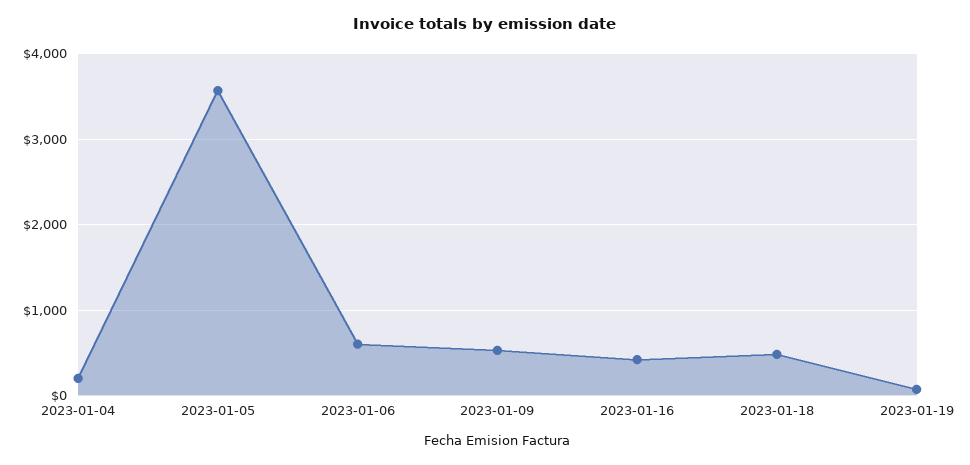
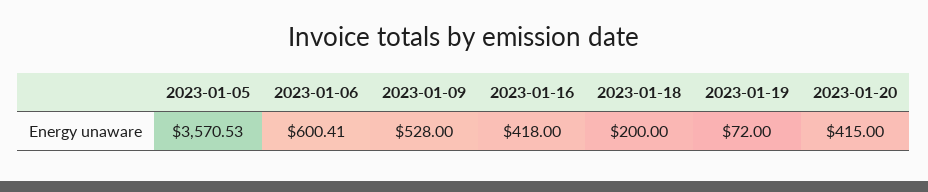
2023-01-04: 200 -> none
2023-01-18: 500 -> 200
2023-01-20: none -> 415

